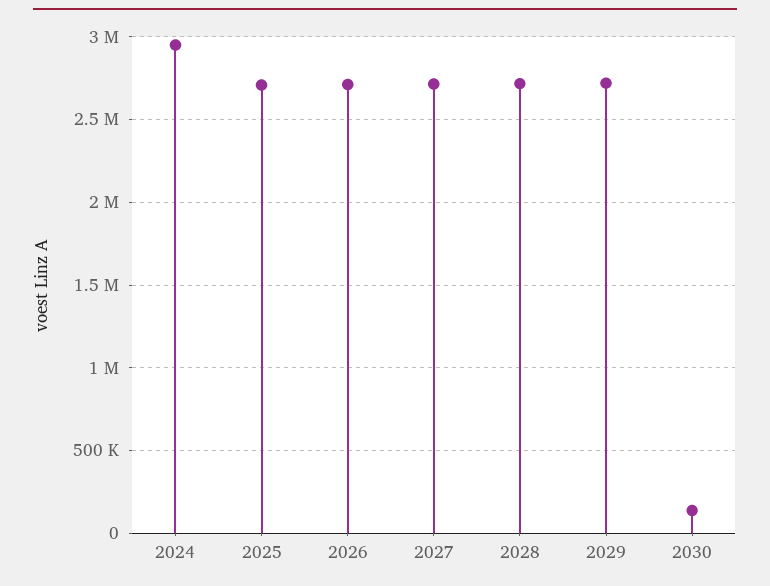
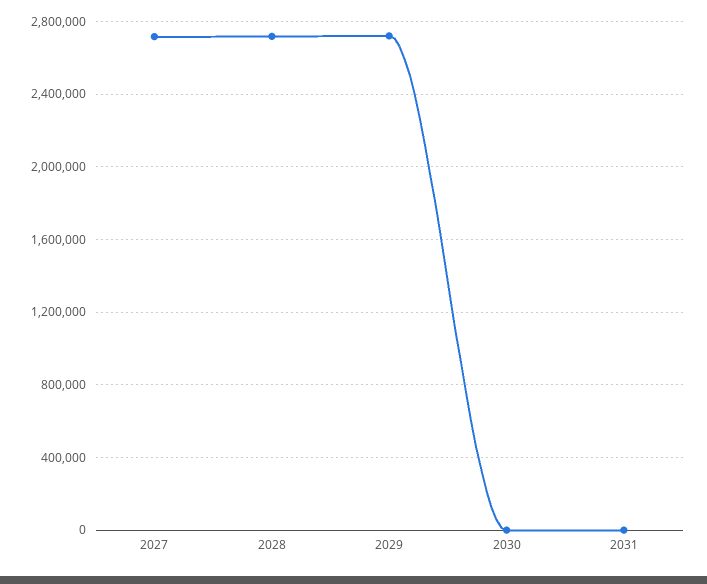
2024: 2950000 -> none
2025: 2700000 -> none
2026: 2700000 -> none
2030: 150000 -> 0
2031: none -> 0

